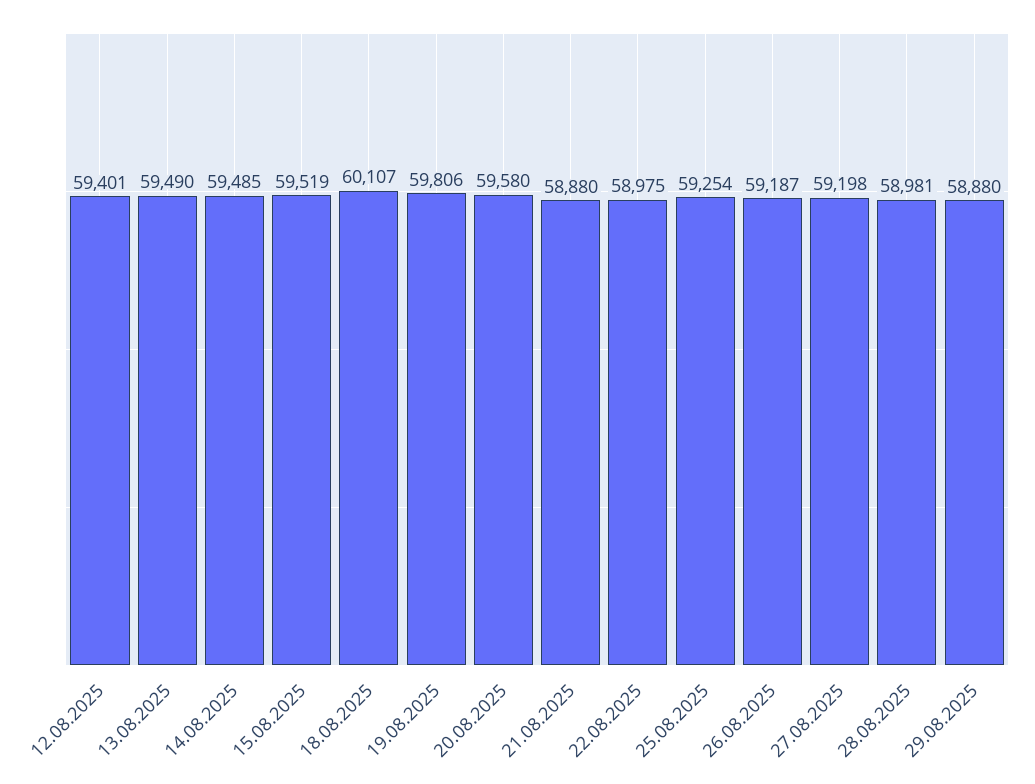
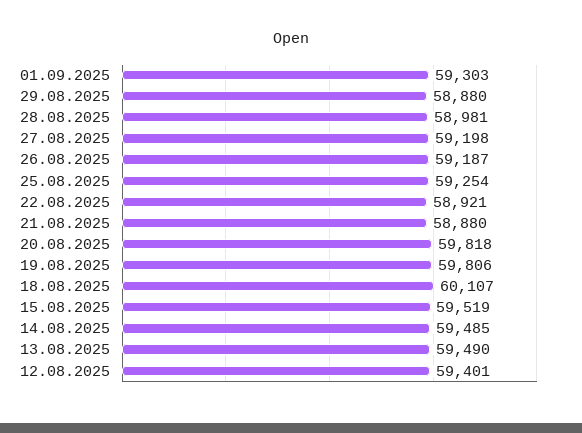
20.08.2025: 59580 -> 59818
22.08.2025: 58975 -> 58921
01.09.2025: none -> 59303

